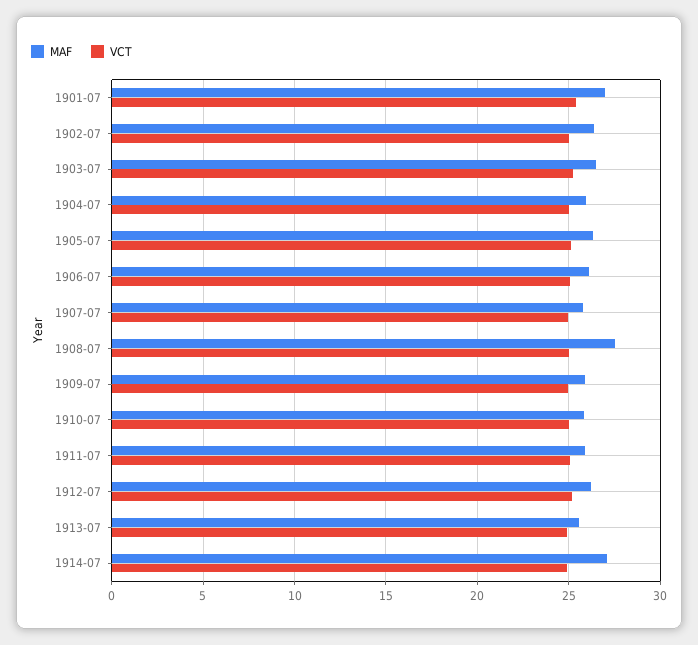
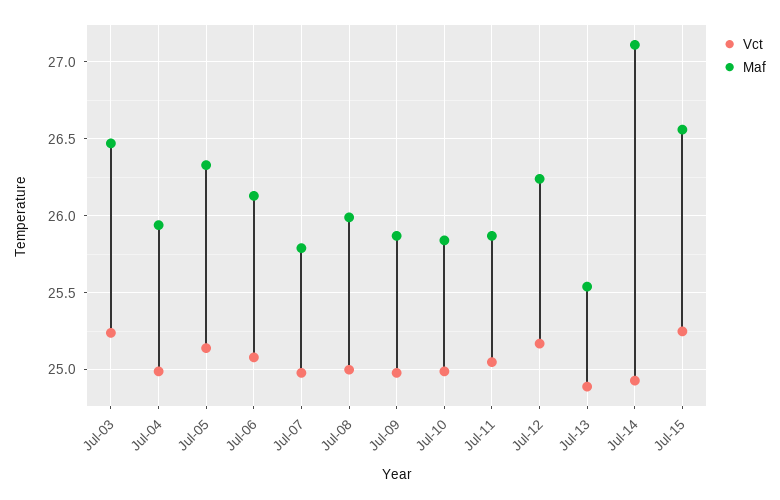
MAF, 1901-07: 27 -> none
VCT, 1901-07: 25.5 -> none
MAF, 1902-07: 26.5 -> none
VCT, 1902-07: 25 -> none
MAF, 1908-07: 27.5 -> 26
VCT, Jul-15: none -> 25.25
MAF, Jul-15: none -> 26.55

